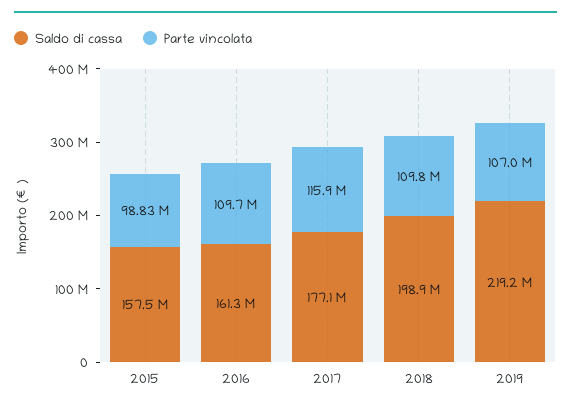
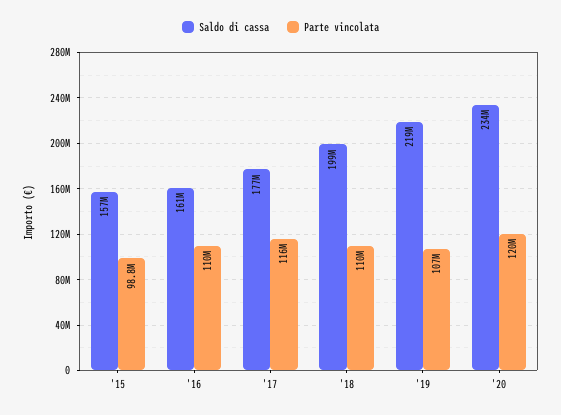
Saldo di cassa, '20: none -> 234000000
Parte vincolata, '20: none -> 120000000

